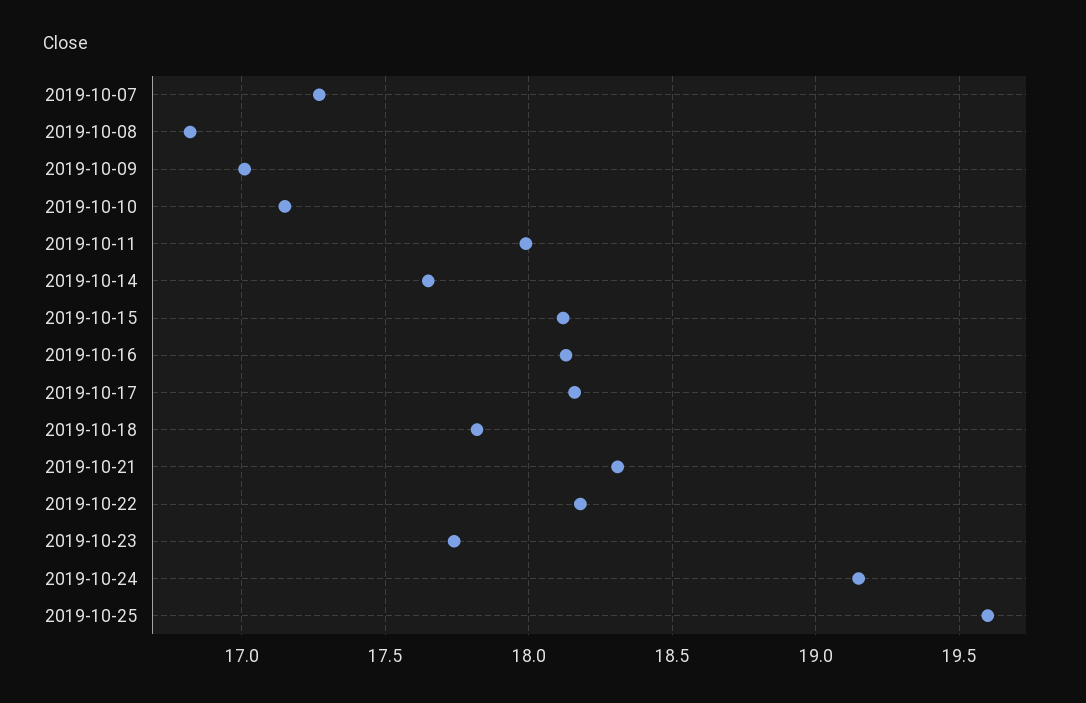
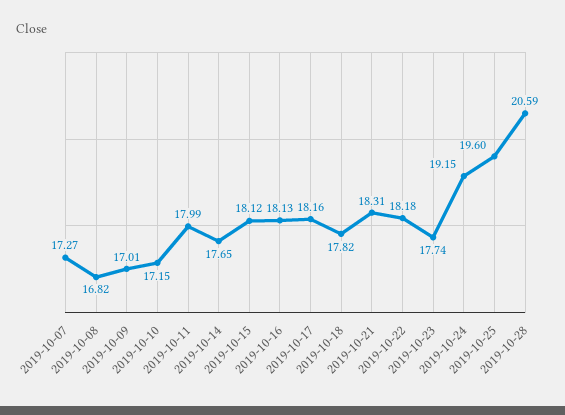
2019-10-28: none -> 20.59

